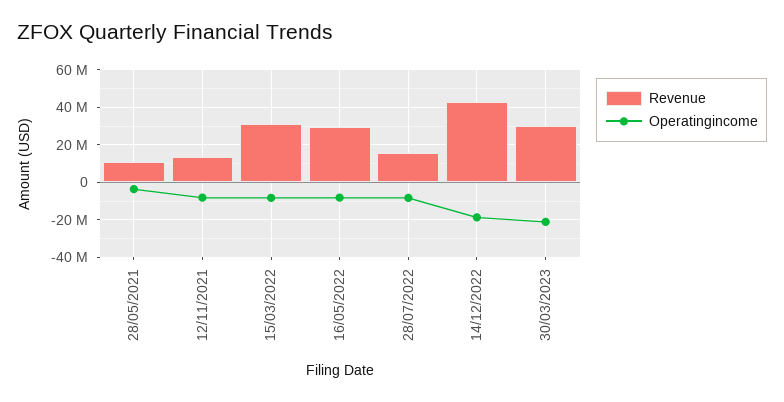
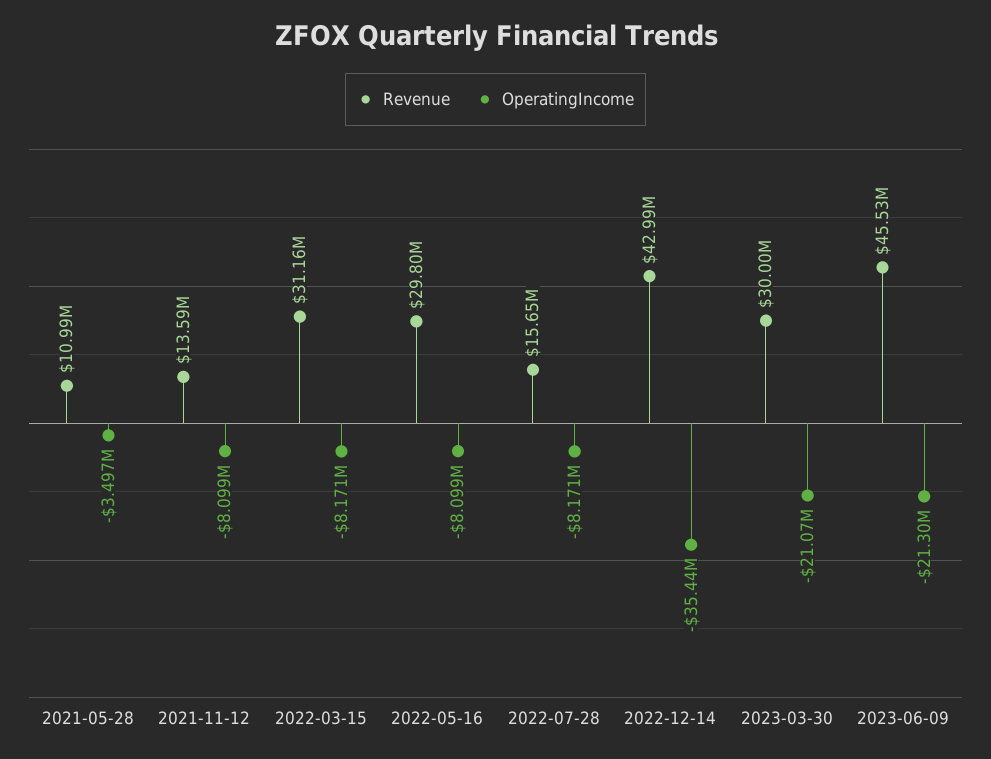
Operatingincome, 14/12/2022: -20000000 -> -35440000
Revenue, 2023-06-09: none -> 45530000
Operatingincome, 2023-06-09: none -> -21300000

